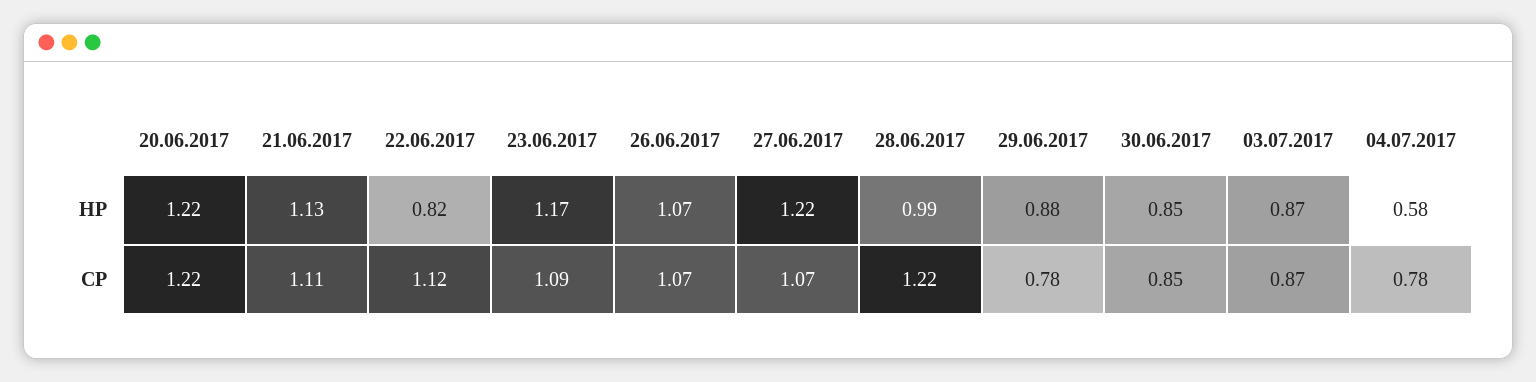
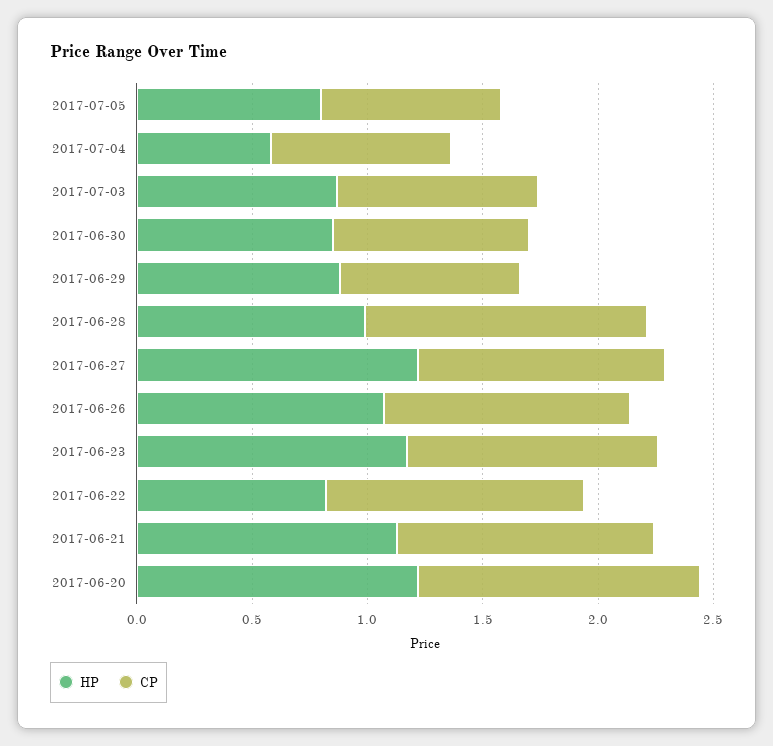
HP, 2017-07-05: none -> 0.8
CP, 2017-07-05: none -> 0.8

